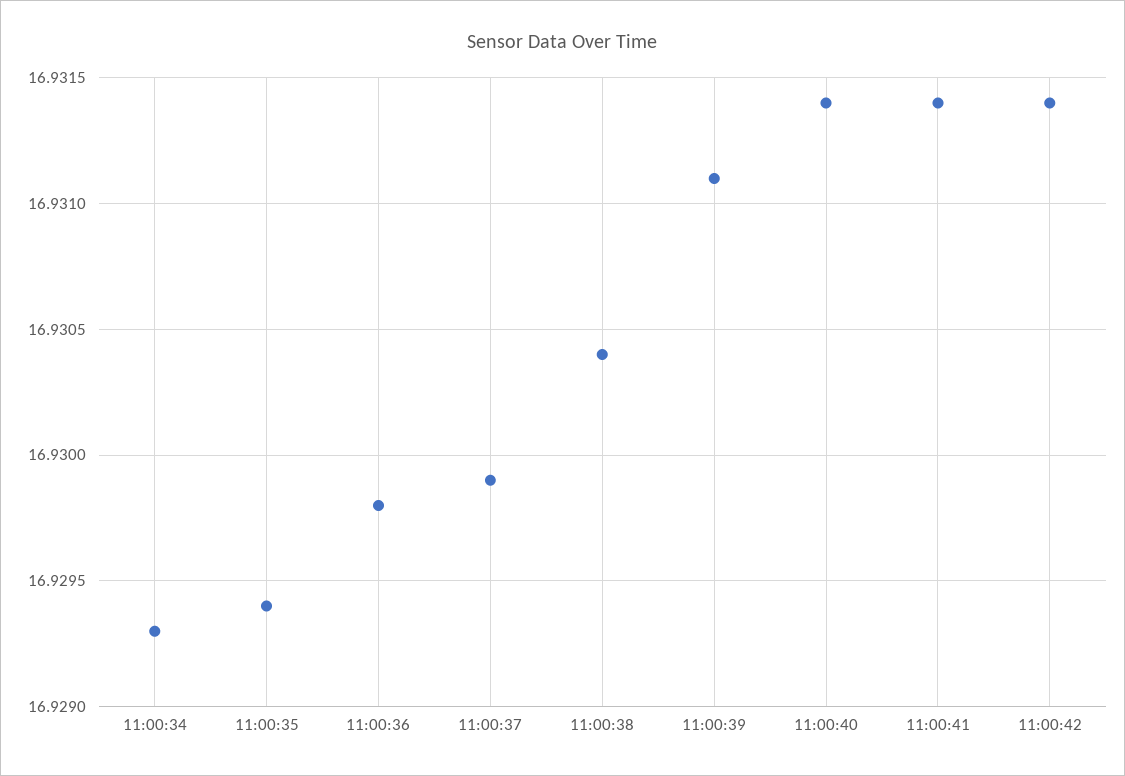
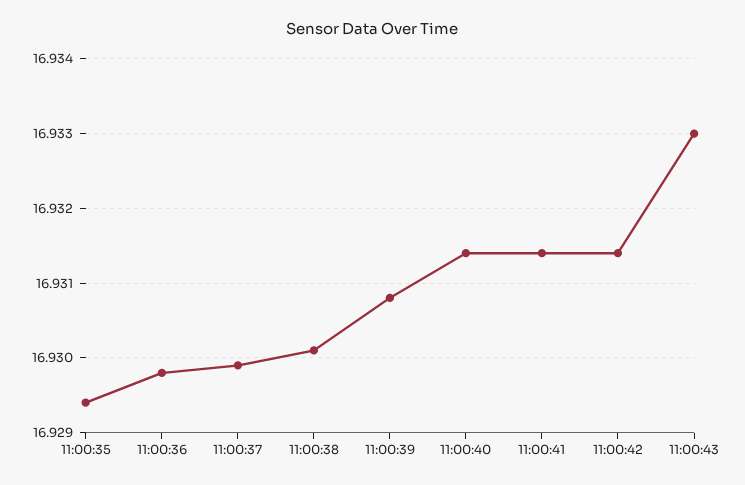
11:00:34: 16.9293 -> none
11:00:38: 16.9304 -> 16.9301
11:00:39: 16.9311 -> 16.9308
11:00:43: none -> 16.933

